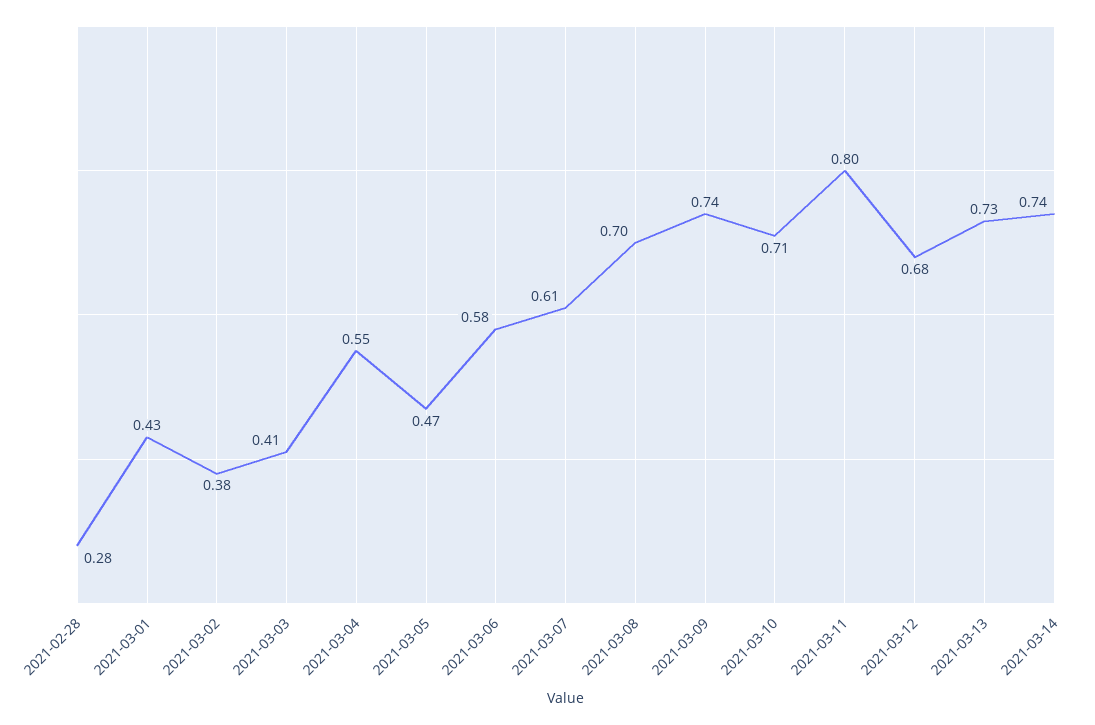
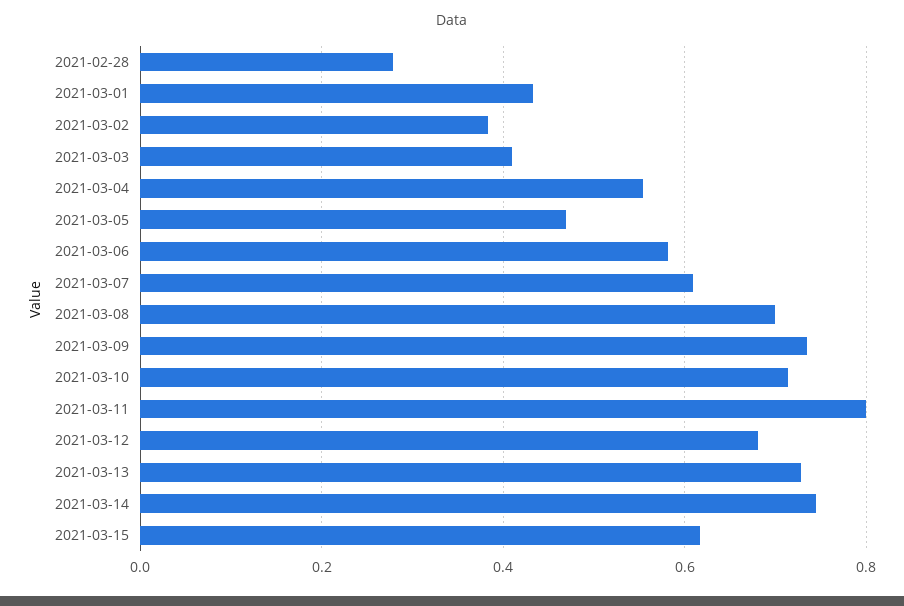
2021-03-15: none -> 0.62

